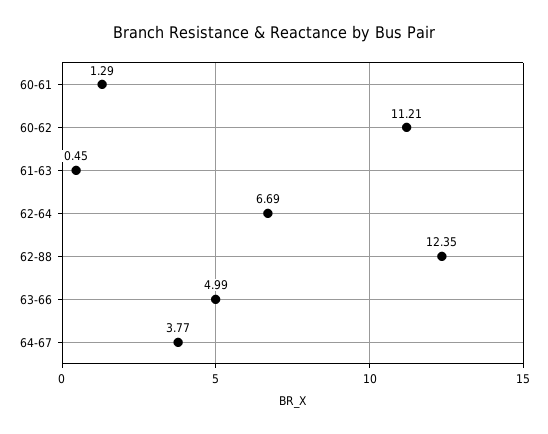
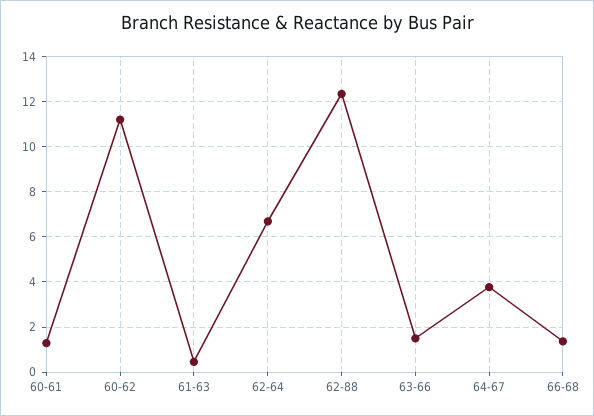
63-66: 4.99 -> 1.5
66-68: none -> 1.5

